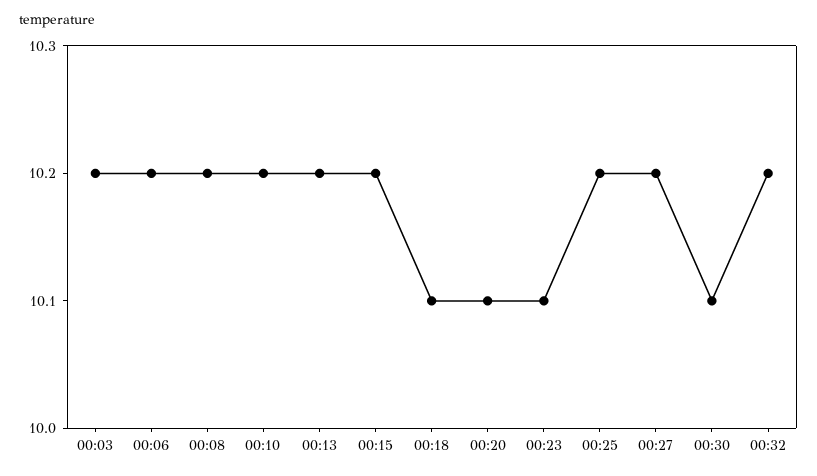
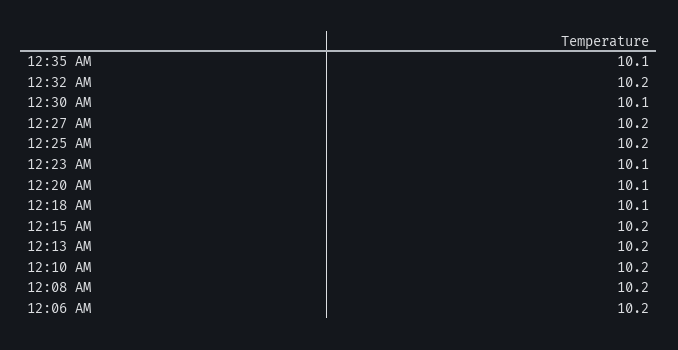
00:03: 10.2 -> none
12:35 AM: none -> 10.1

